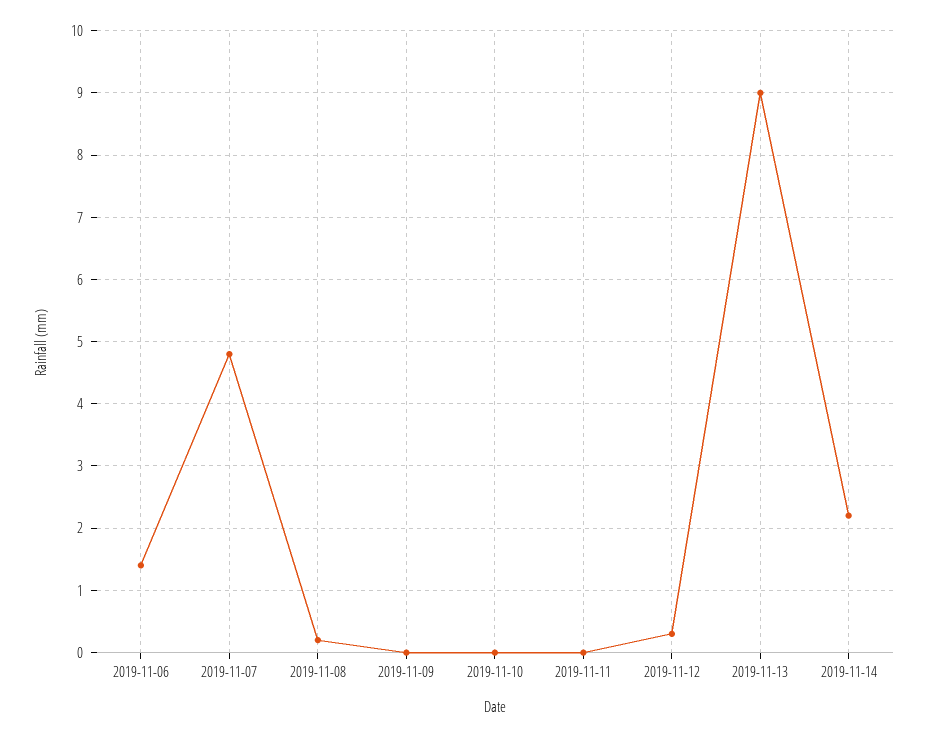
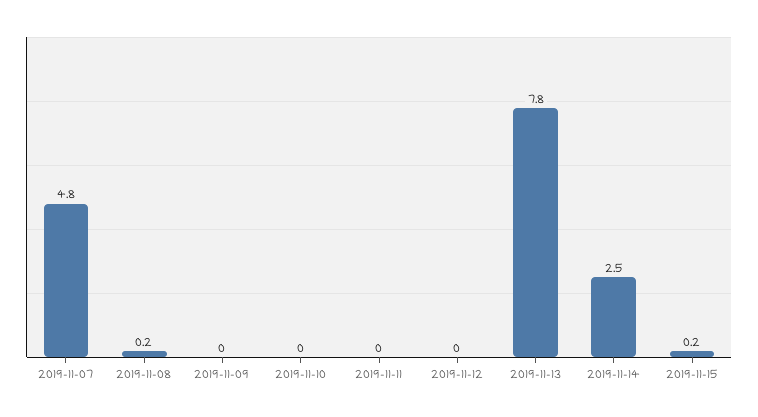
2019-11-06: 1.4 -> none
2019-11-12: 0.3 -> 0
2019-11-13: 9 -> 7.8
2019-11-14: 2.2 -> 2.5
2019-11-15: none -> 0.2

